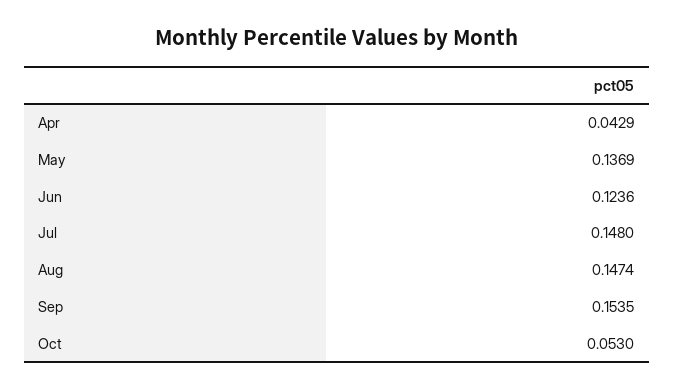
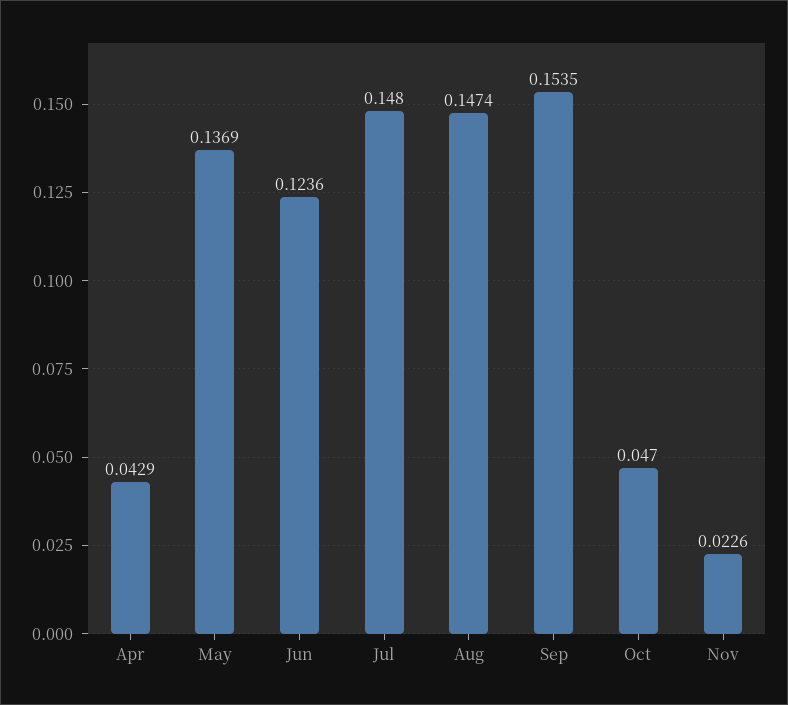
Oct: 0.053 -> 0.047
Nov: none -> 0.0226

